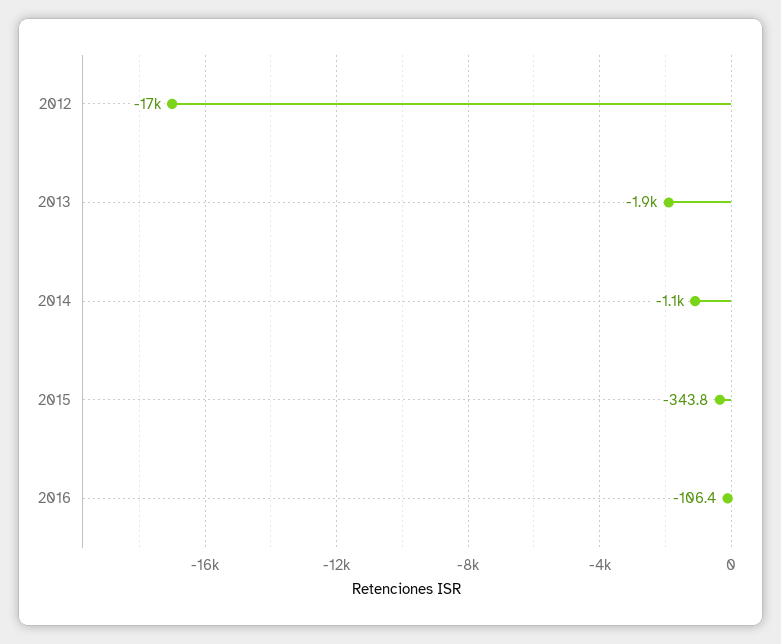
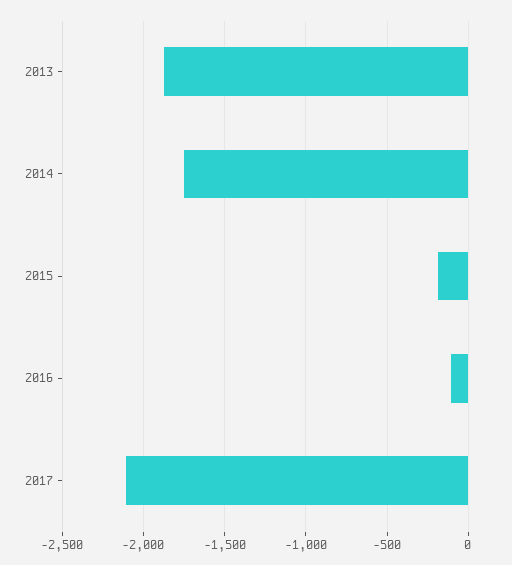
2012: -17000 -> none
2014: -1100 -> -1750
2015: -343.8 -> -200
2017: none -> -2100

